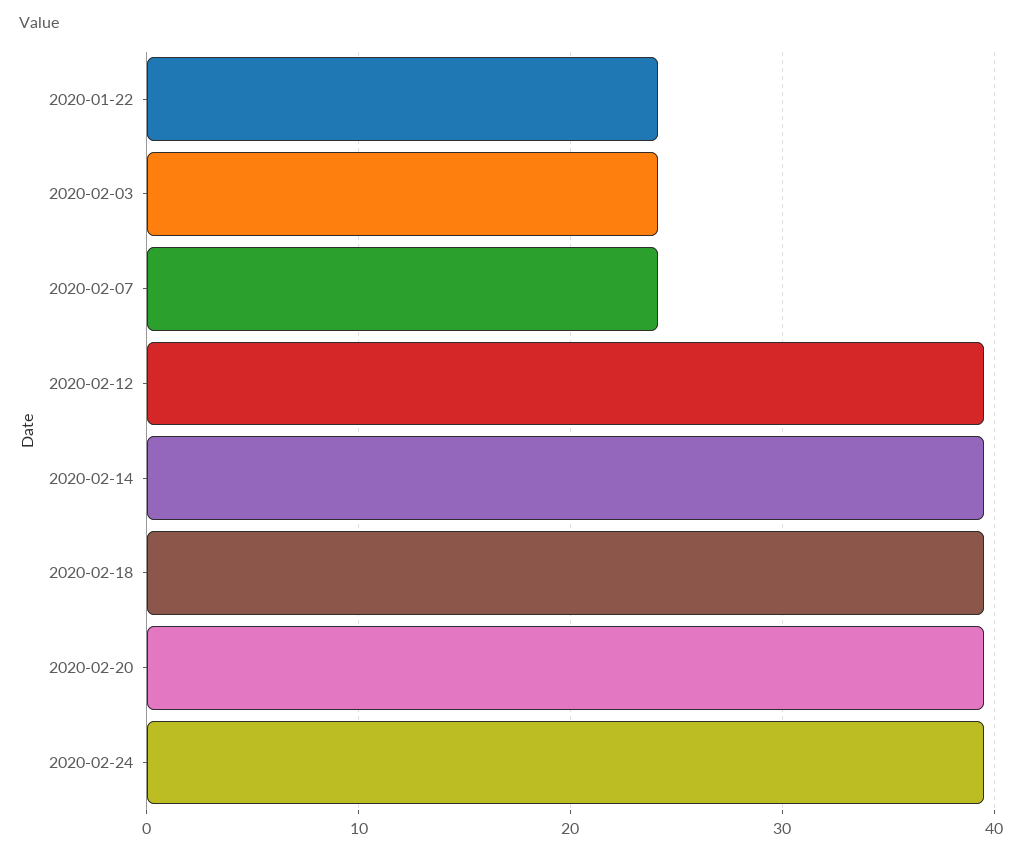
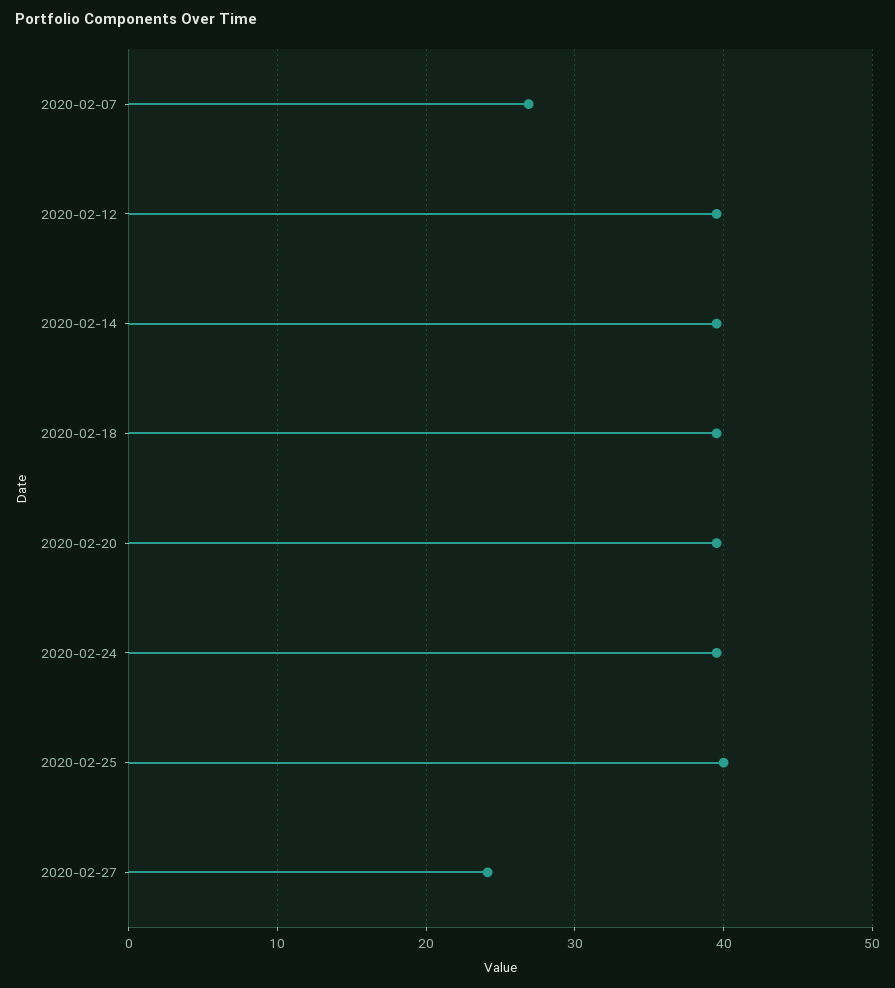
2020-01-22: 24 -> none
2020-02-03: 24 -> none
2020-02-07: 24 -> 27
2020-02-25: none -> 40
2020-02-27: none -> 24

